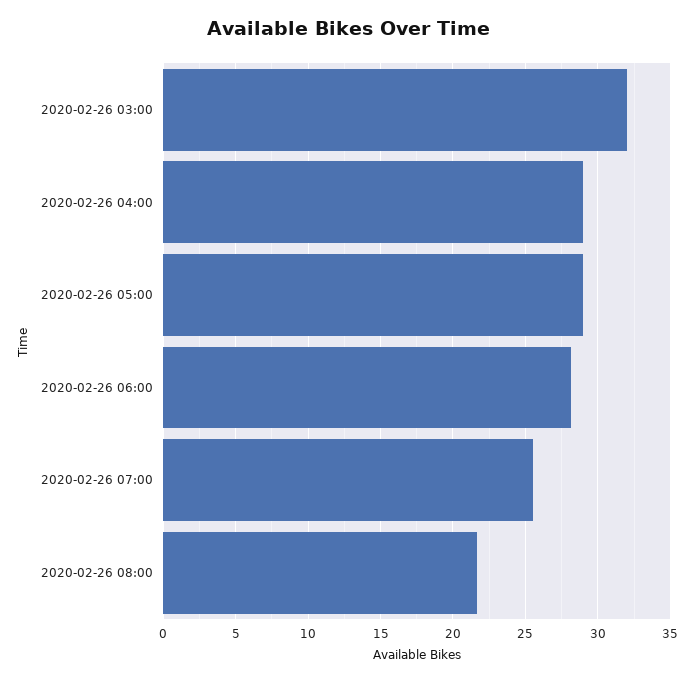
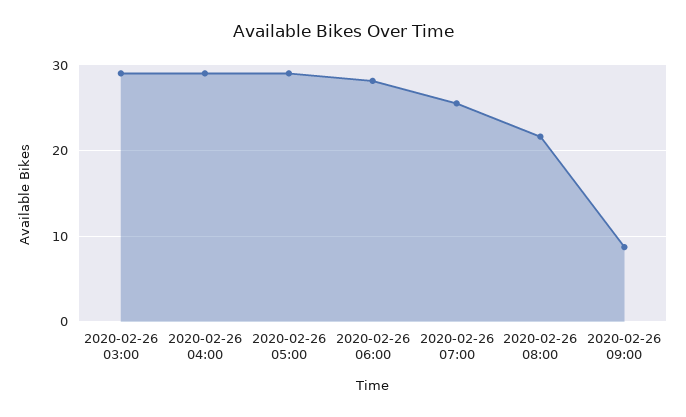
2020-02-26 03:00: 32 -> 29
2020-02-26 09:00: none -> 9

